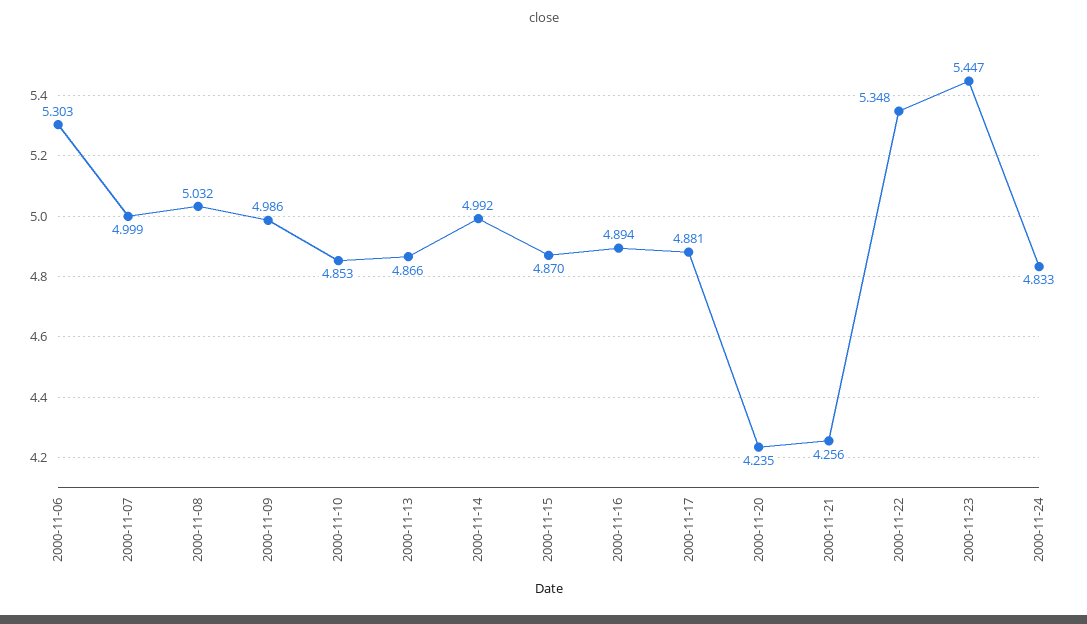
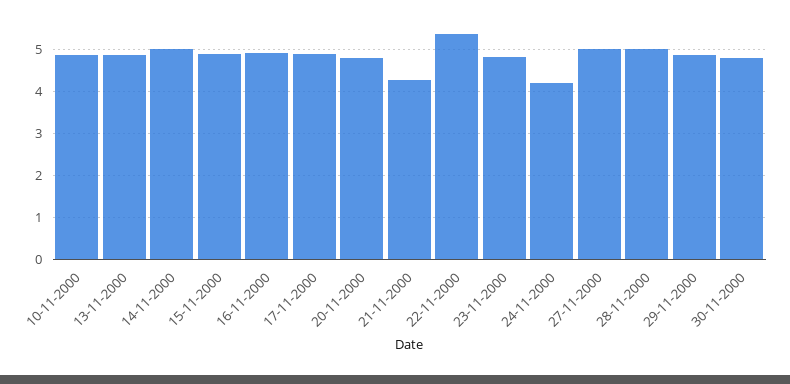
2000-11-06: 5.303 -> none
2000-11-07: 4.999 -> none
2000-11-08: 5.032 -> none
2000-11-09: 4.986 -> none
2000-11-20: 4.235 -> 4.8
2000-11-23: 5.447 -> 4.8
2000-11-24: 4.833 -> 4.2
27-11-2000: none -> 5
28-11-2000: none -> 5
29-11-2000: none -> 4.8
30-11-2000: none -> 4.8

